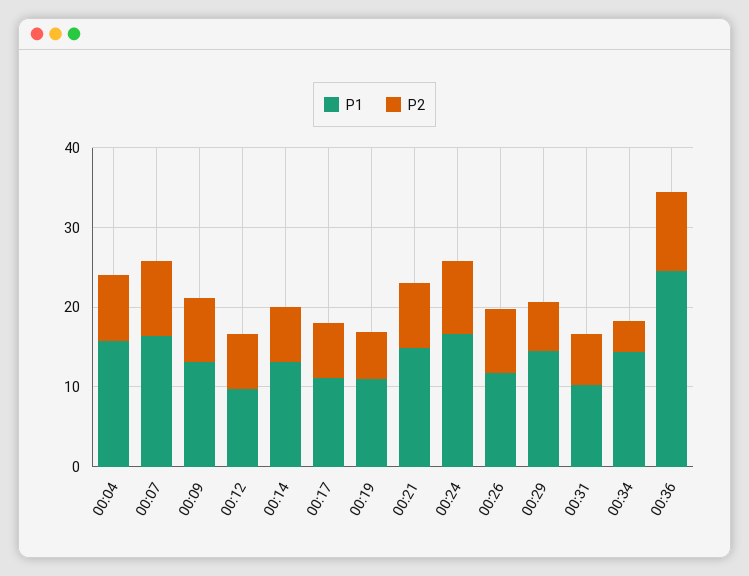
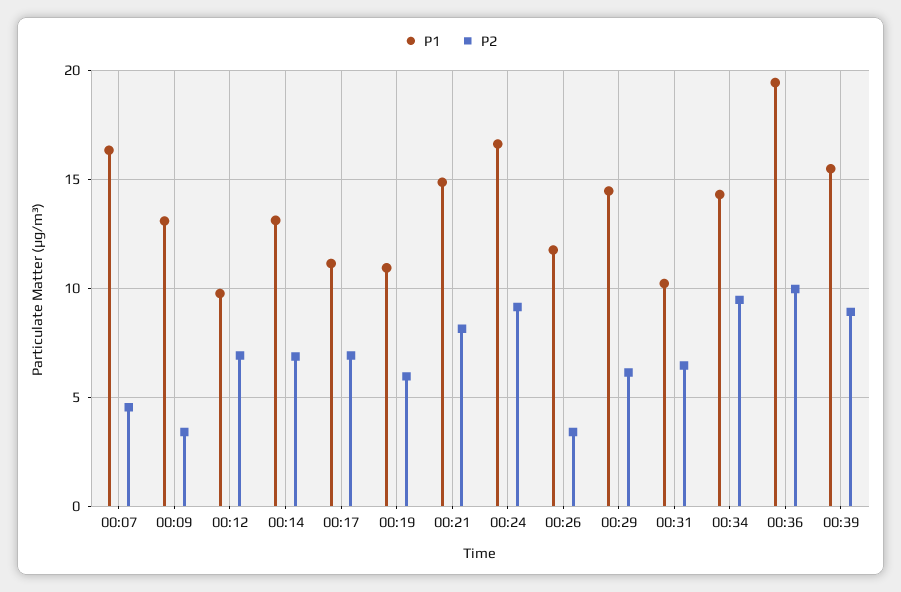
P1, 00:04: 16 -> none
P2, 00:04: 8 -> none
P2, 00:07: 10 -> 4.5
P2, 00:09: 8 -> 3.5
P2, 00:26: 8 -> 3.5
P2, 00:34: 4 -> 9.5
P1, 00:36: 24 -> 19.5
P1, 00:39: none -> 15.5
P2, 00:39: none -> 9

